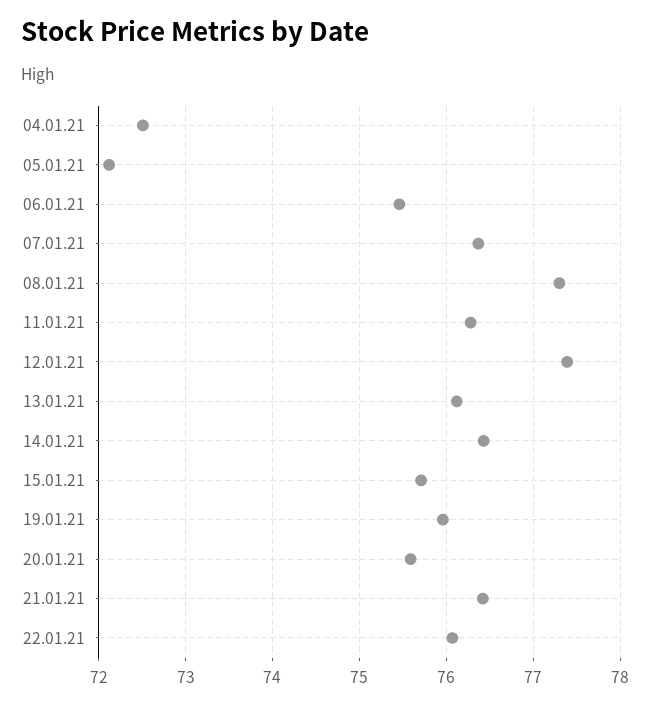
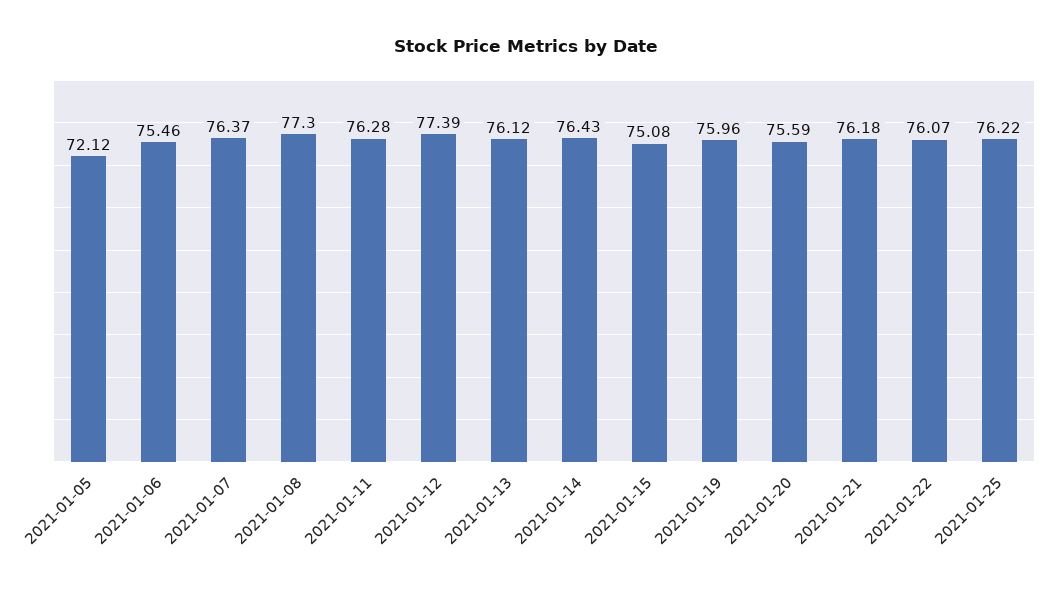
04.01.21: 72.5 -> none
15.01.21: 75.7 -> 75.08
21.01.21: 76.4 -> 76.18
2021-01-25: none -> 76.22

